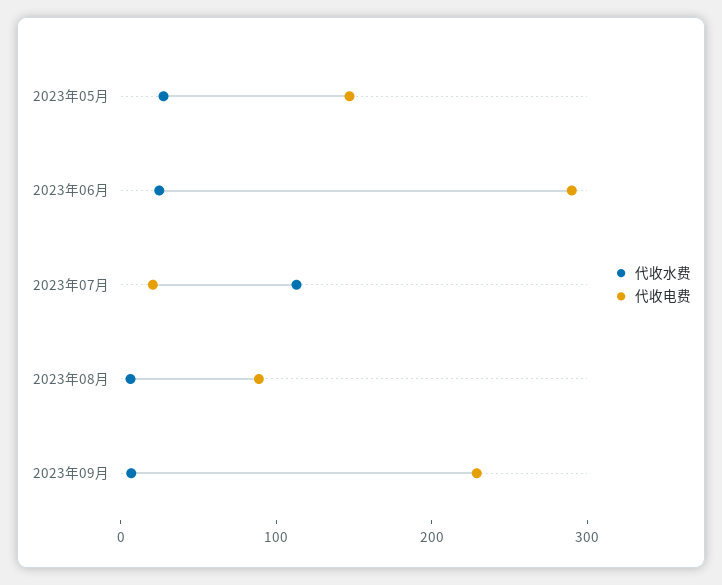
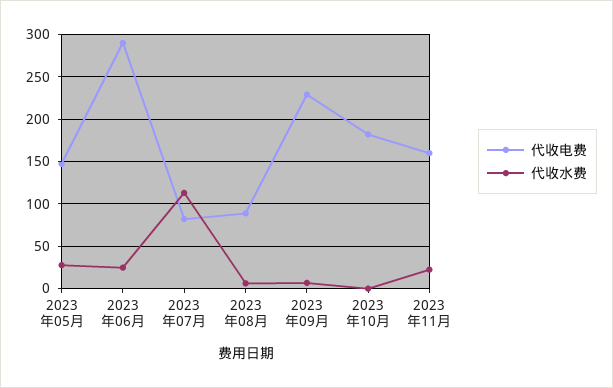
代收电费, 2023年07月: 20 -> 80
代收电费, 2023年10月: none -> 180
代收水费, 2023年10月: none -> 0
代收电费, 2023年11月: none -> 160
代收水费, 2023年11月: none -> 20

